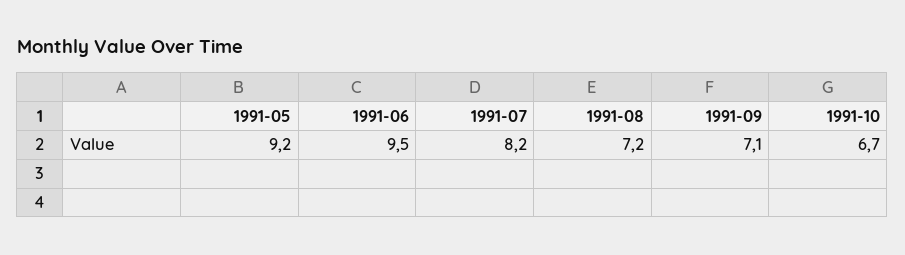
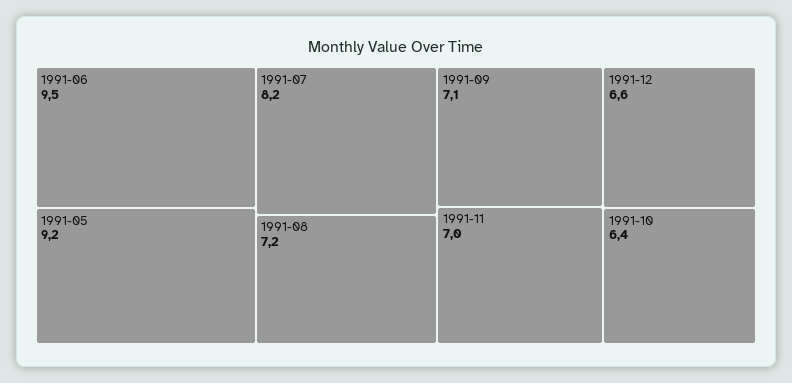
1991-10: 6.7 -> 6.4
1991-11: none -> 7
1991-12: none -> 6.6

